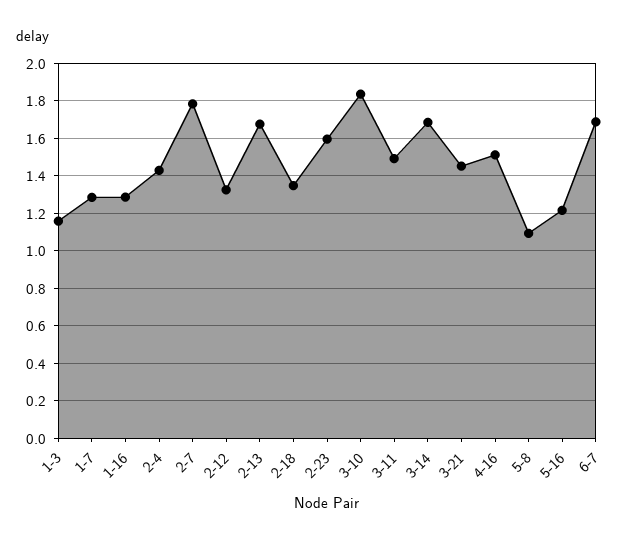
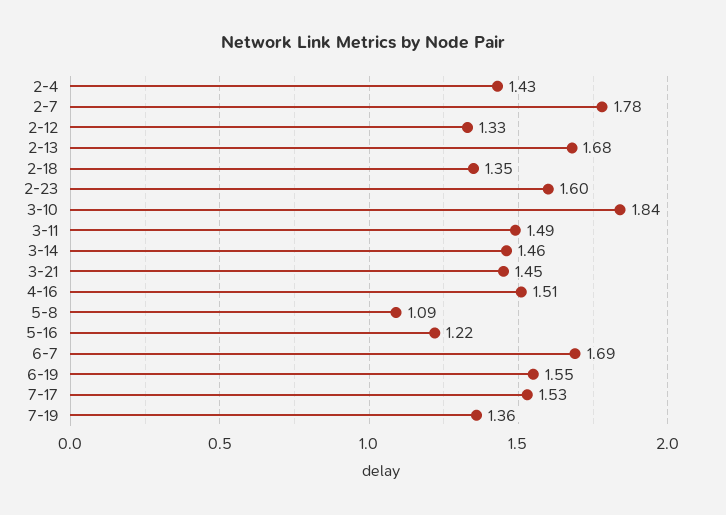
1-3: 1.15 -> none
1-7: 1.3 -> none
1-16: 1.3 -> none
3-14: 1.7 -> 1.46
6-19: none -> 1.55
7-17: none -> 1.53
7-19: none -> 1.36

